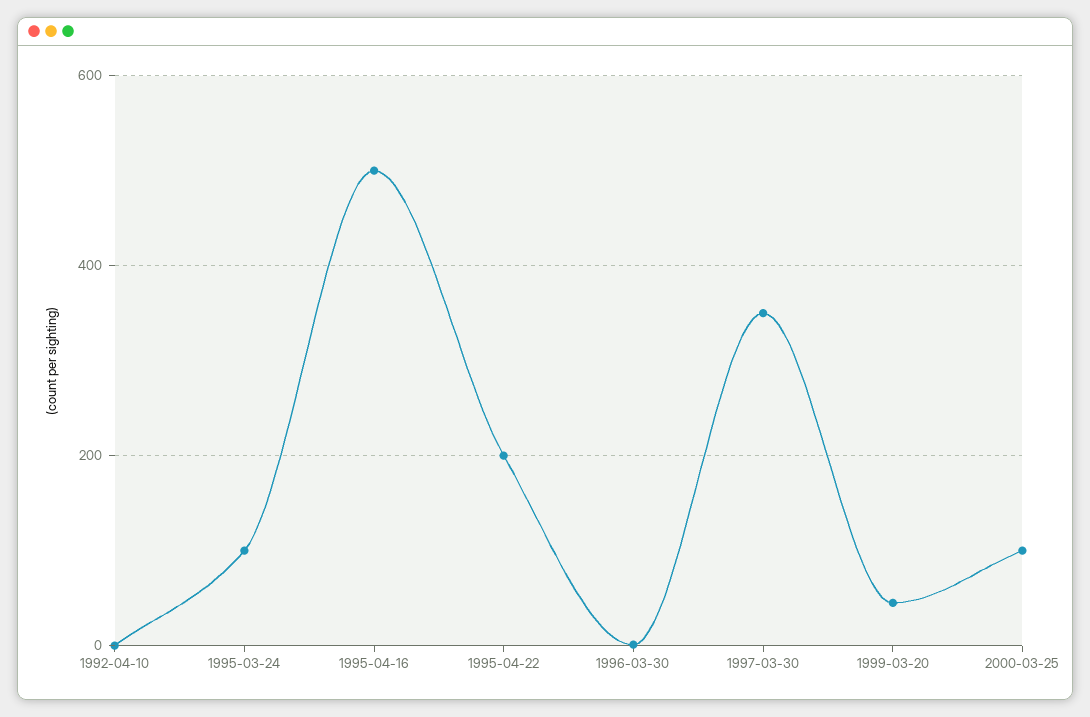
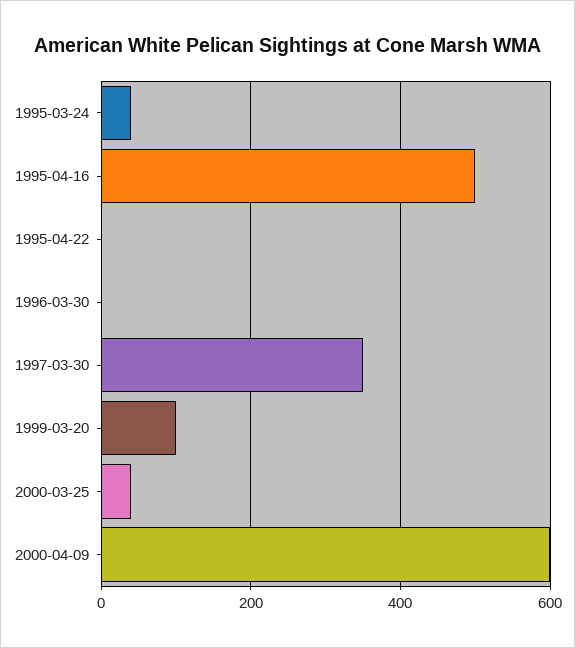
1992-04-10: 0 -> none
1995-03-24: 100 -> 40
1995-04-22: 200 -> 0
1999-03-20: 40 -> 100
2000-03-25: 100 -> 40
2000-04-09: none -> 600

